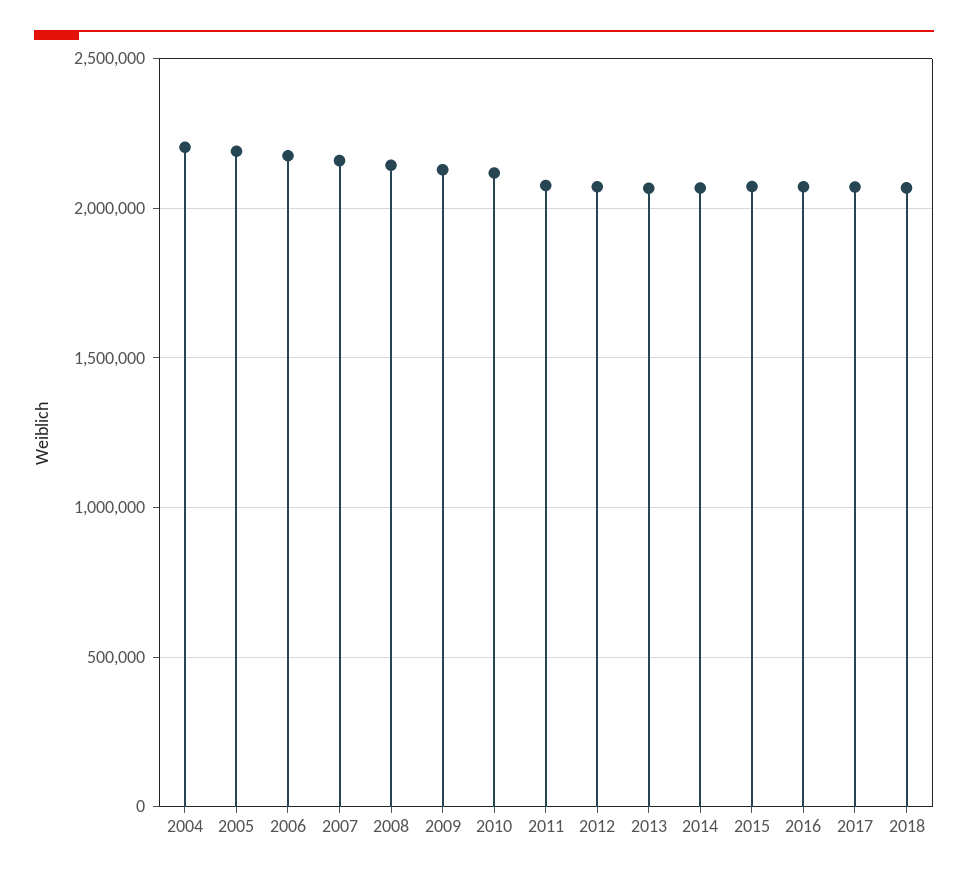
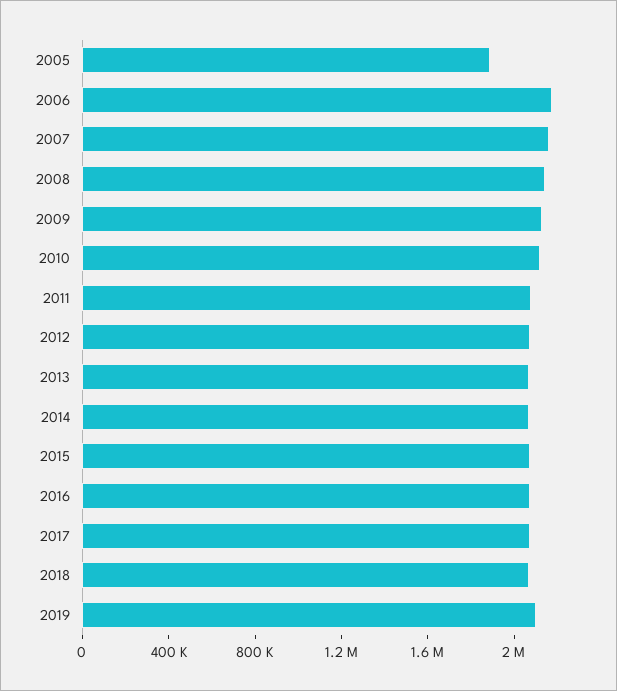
2004: 2200000 -> none
2005: 2200000 -> 1900000
2019: none -> 2100000

